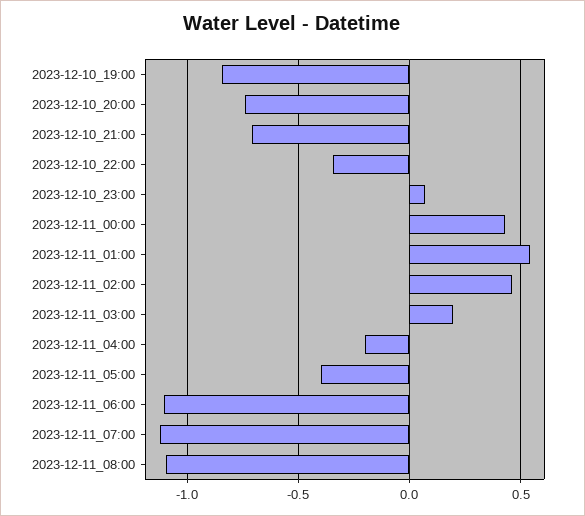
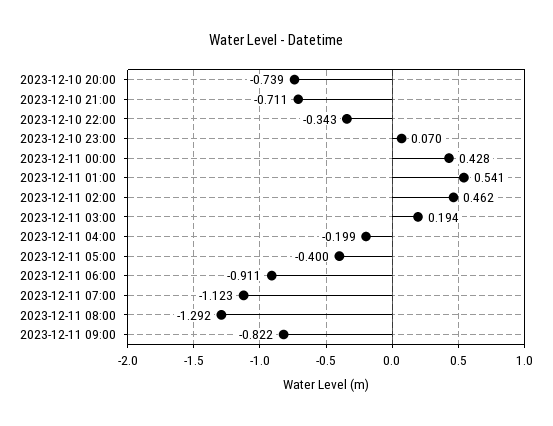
2023-12-10_19:00: -0.85 -> none
2023-12-11_06:00: -1.1 -> -0.911
2023-12-11_08:00: -1.1 -> -1.292
2023-12-11 09:00: none -> -0.822

